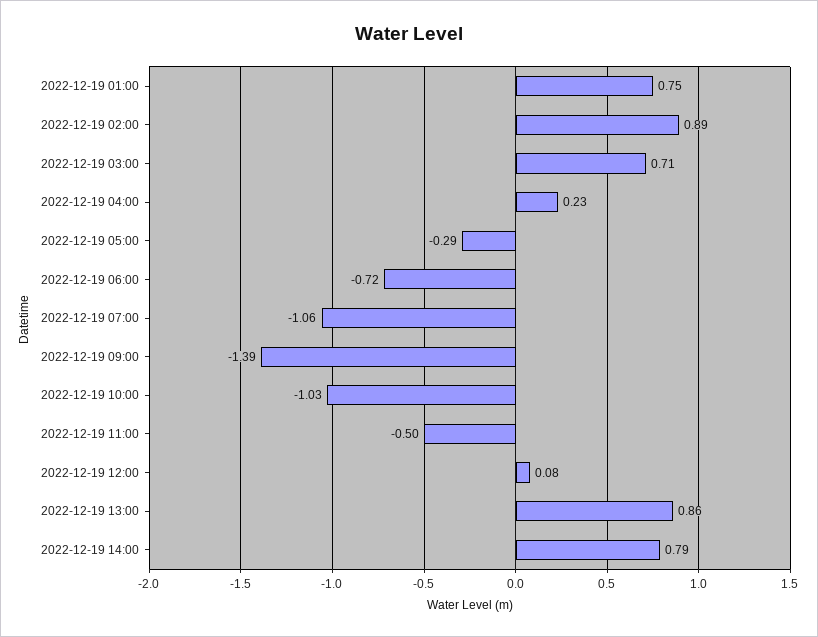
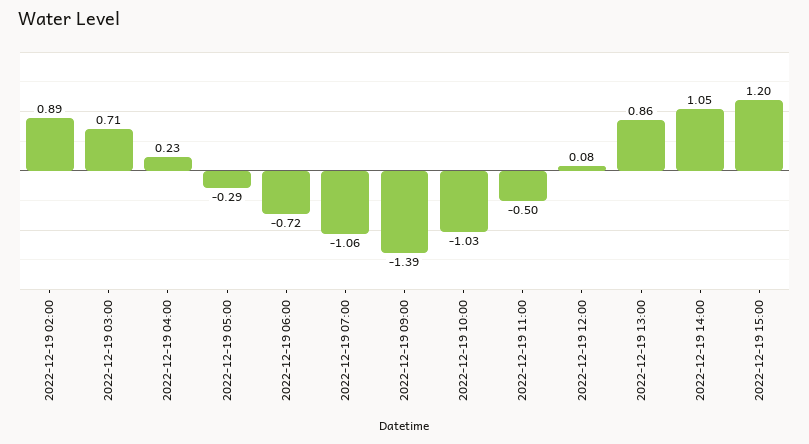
2022-12-19 01:00: 0.75 -> none
2022-12-19 14:00: 0.79 -> 1.05
2022-12-19 15:00: none -> 1.2

